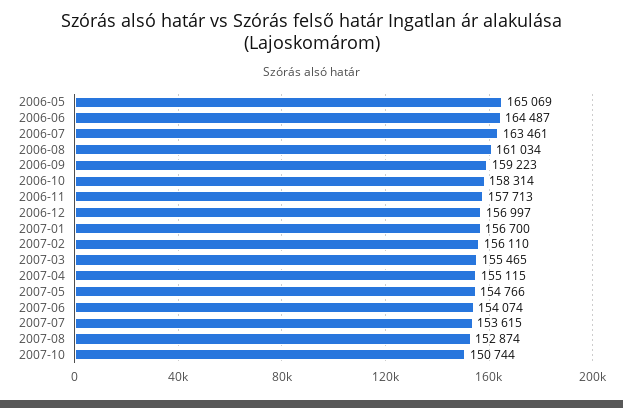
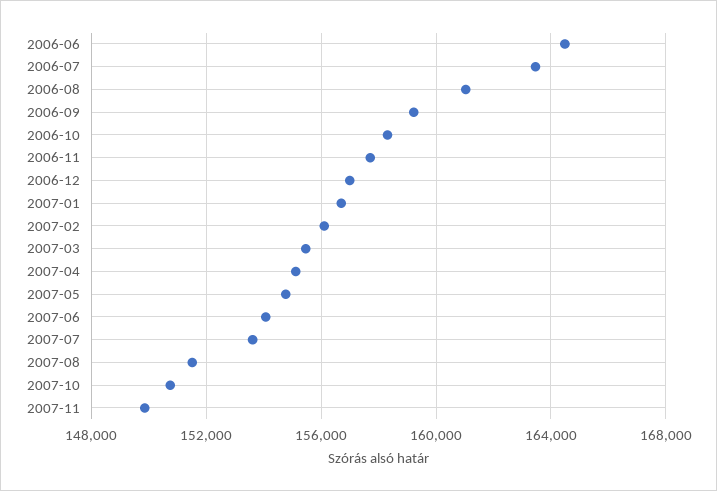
2006-05: 165069 -> none
2007-08: 152874 -> 151500
2007-11: none -> 150000

